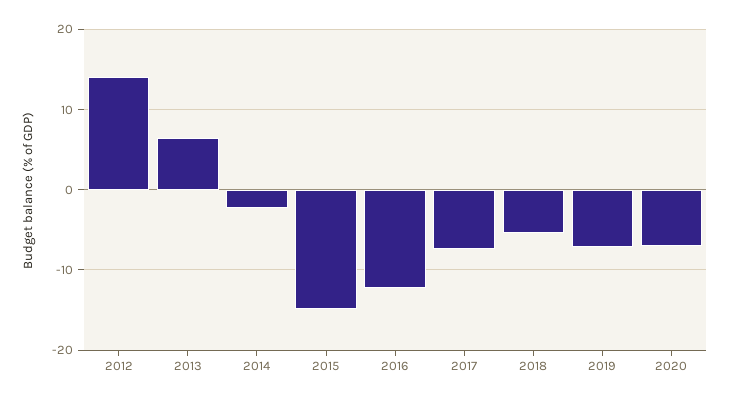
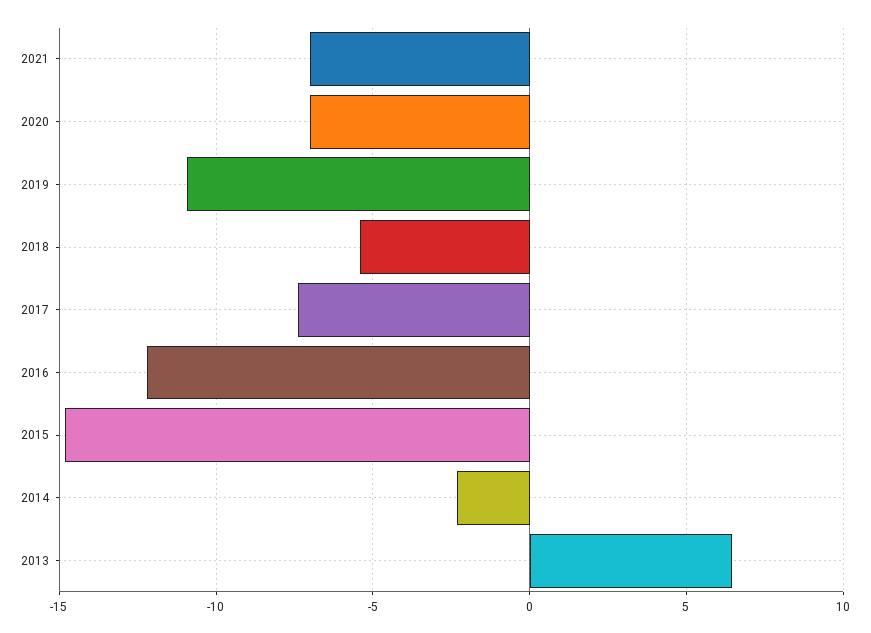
2012: 14 -> none
2019: -7 -> -11
2021: none -> -7

